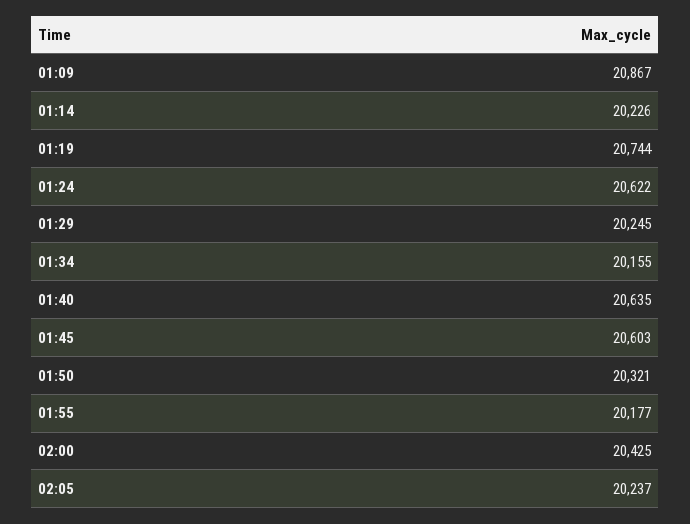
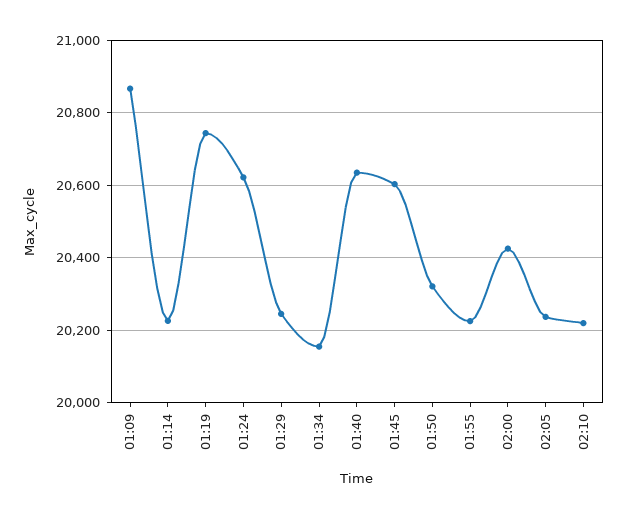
01:55: 20177 -> 20220
02:10: none -> 20220

